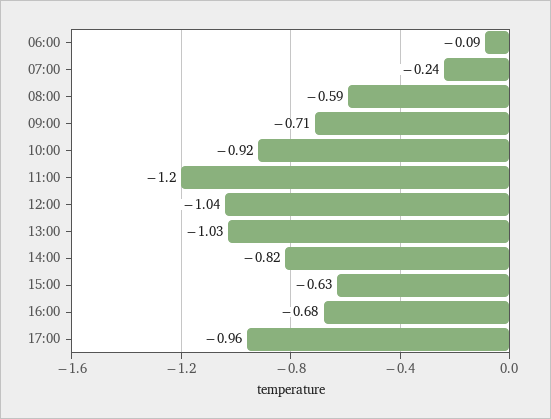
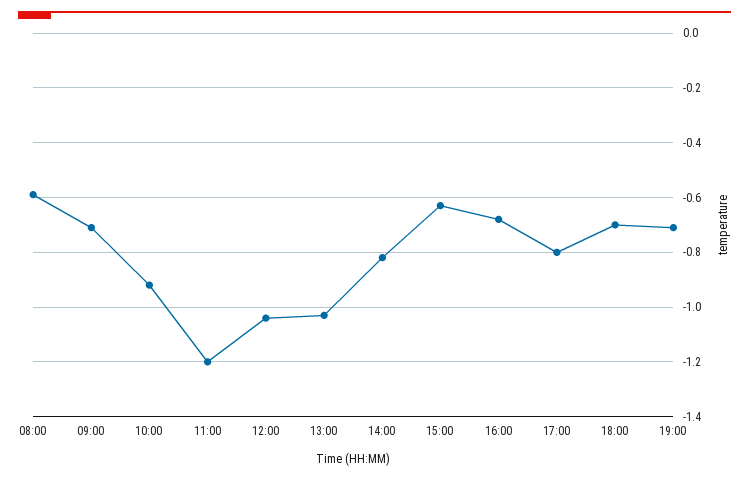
06:00: -0.09 -> none
07:00: -0.24 -> none
17:00: -0.96 -> -0.8
18:00: none -> -0.7
19:00: none -> -0.7

